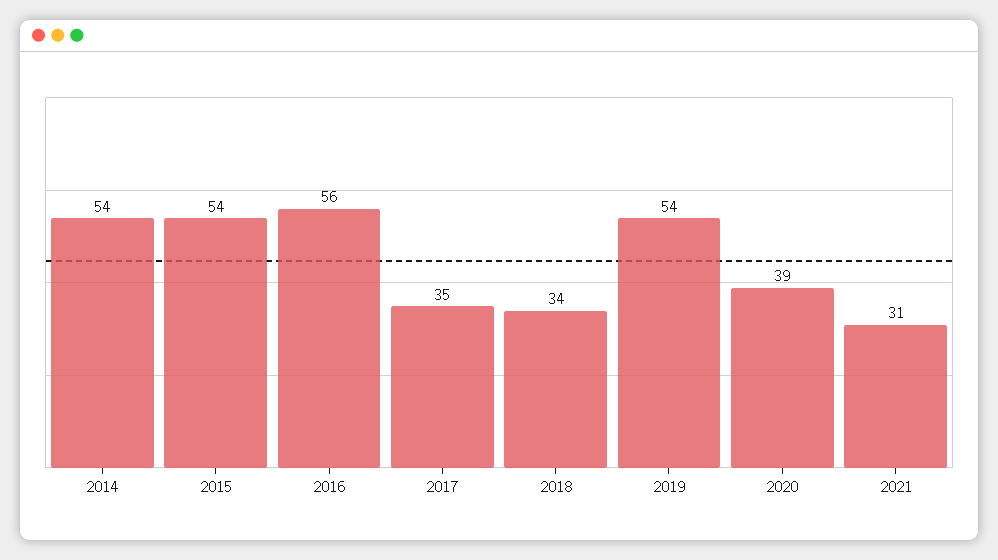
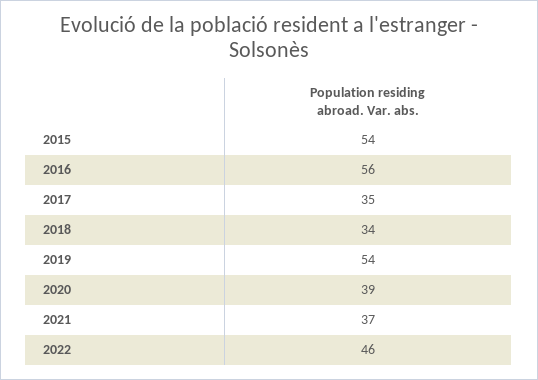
2014: 54 -> none
2021: 31 -> 37
2022: none -> 46

